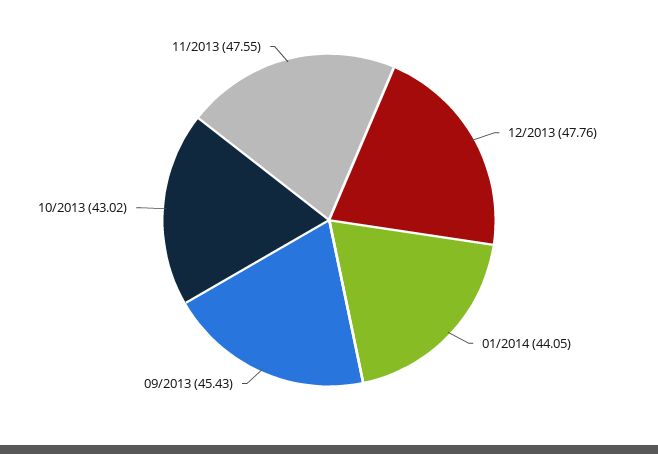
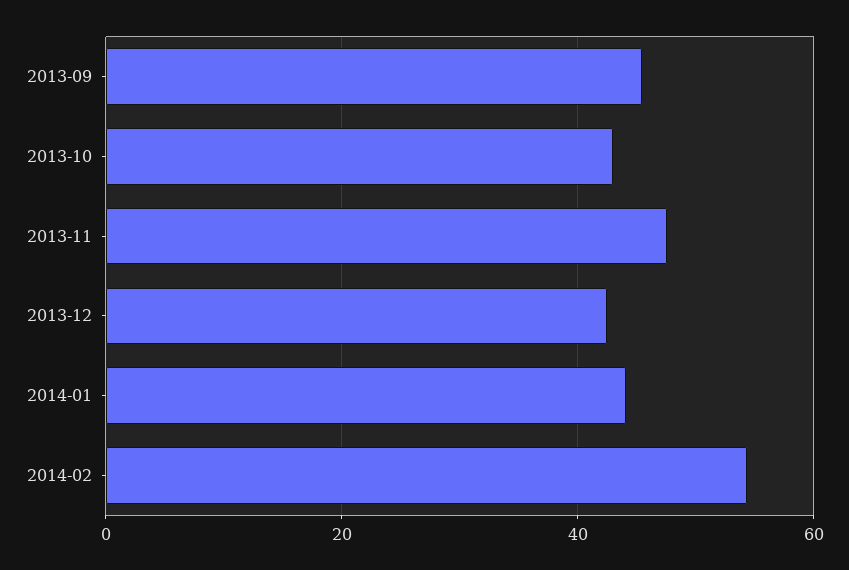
12/2013: 47.76 -> 42
2014-02: none -> 54

